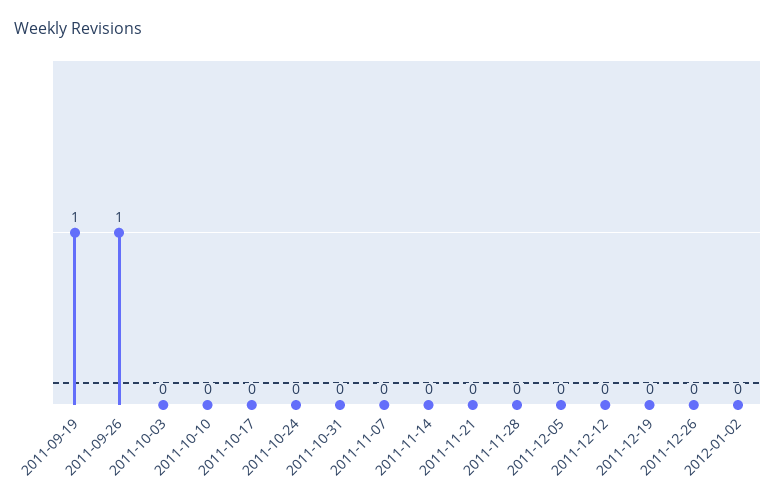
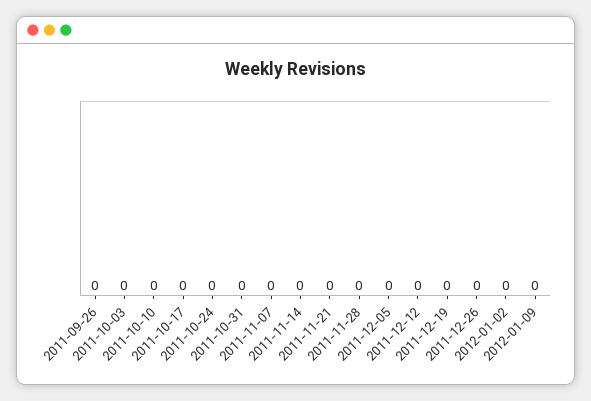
2011-09-19: 1 -> none
2011-09-26: 1 -> 0
2012-01-09: none -> 0

